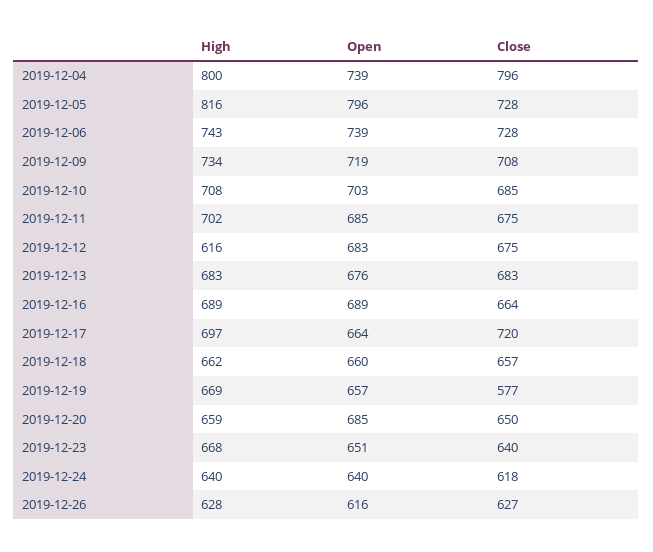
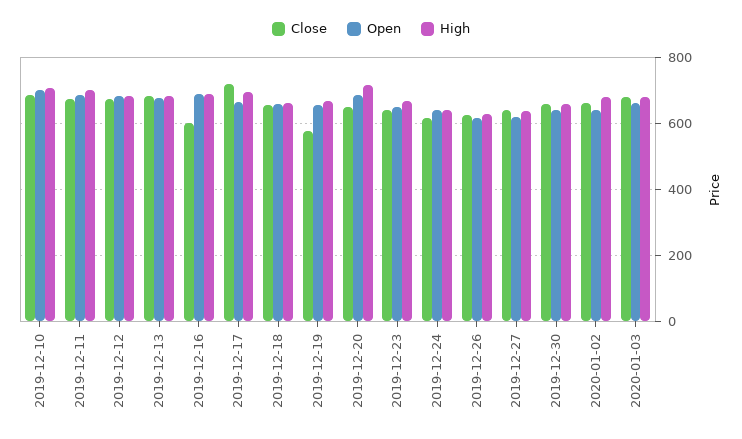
High, 2019-12-04: 800 -> none
Open, 2019-12-04: 739 -> none
Close, 2019-12-04: 796 -> none
High, 2019-12-05: 816 -> none
Open, 2019-12-05: 796 -> none
Close, 2019-12-05: 728 -> none
High, 2019-12-06: 743 -> none
Open, 2019-12-06: 739 -> none
Close, 2019-12-06: 728 -> none
High, 2019-12-09: 734 -> none
Open, 2019-12-09: 719 -> none
Close, 2019-12-09: 708 -> none
High, 2019-12-12: 616 -> 680
Close, 2019-12-16: 664 -> 600
High, 2019-12-20: 659 -> 720
Close, 2019-12-27: none -> 640
Open, 2019-12-27: none -> 620
High, 2019-12-27: none -> 640
Close, 2019-12-30: none -> 660
Open, 2019-12-30: none -> 640
High, 2019-12-30: none -> 660
Close, 2020-01-02: none -> 660
Open, 2020-01-02: none -> 640
High, 2020-01-02: none -> 680
Close, 2020-01-03: none -> 680
Open, 2020-01-03: none -> 660
High, 2020-01-03: none -> 680

